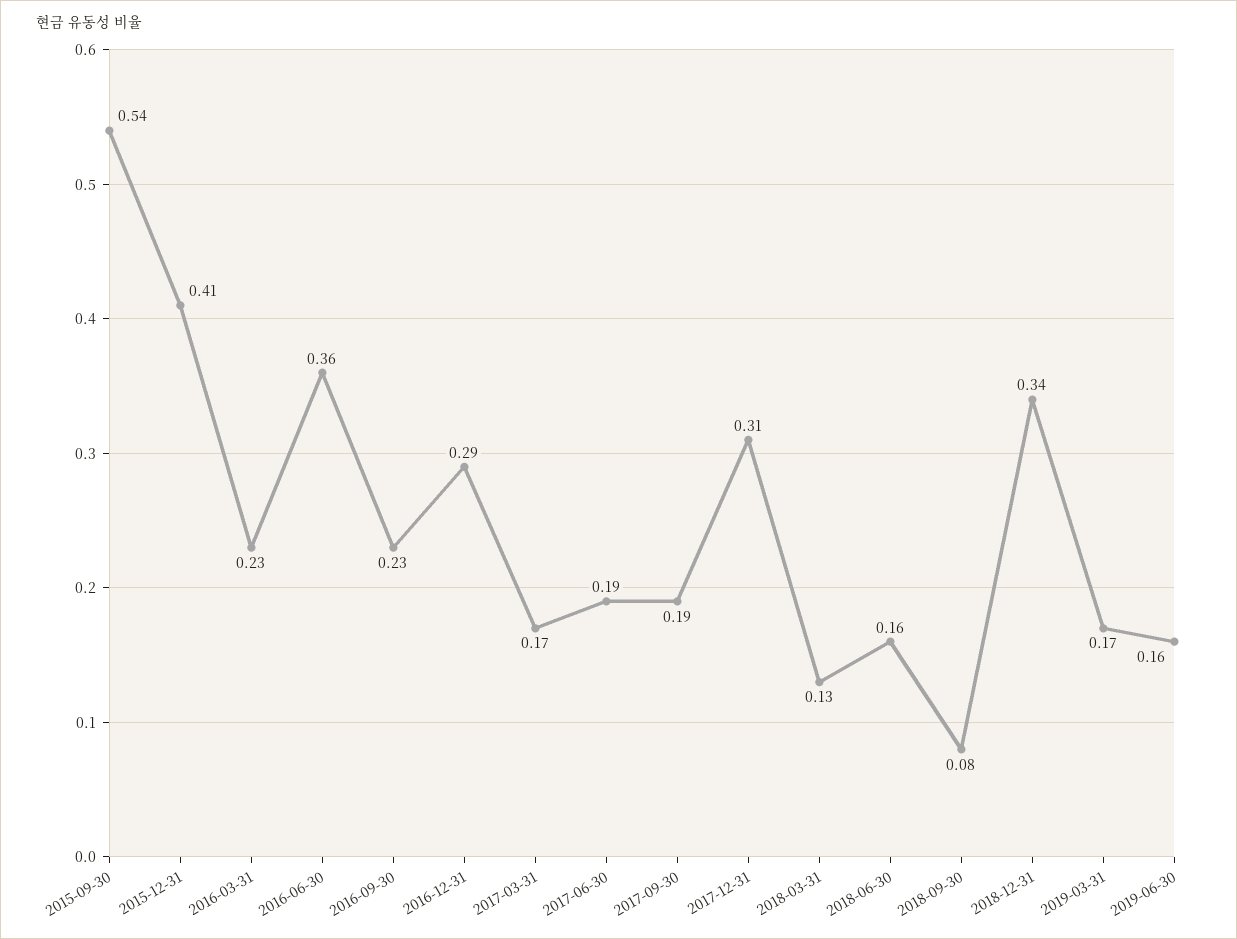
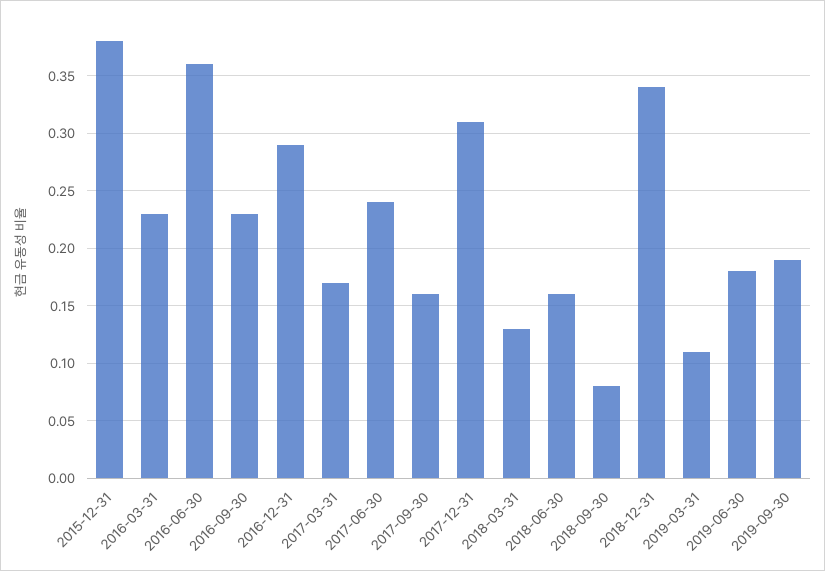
2015-09-30: 0.54 -> none
2015-12-31: 0.41 -> 0.38
2017-06-30: 0.19 -> 0.24
2017-09-30: 0.19 -> 0.16
2019-03-31: 0.17 -> 0.11
2019-06-30: 0.16 -> 0.18
2019-09-30: none -> 0.19

